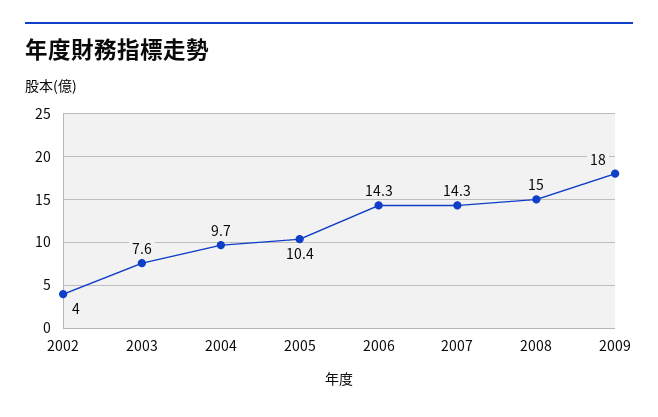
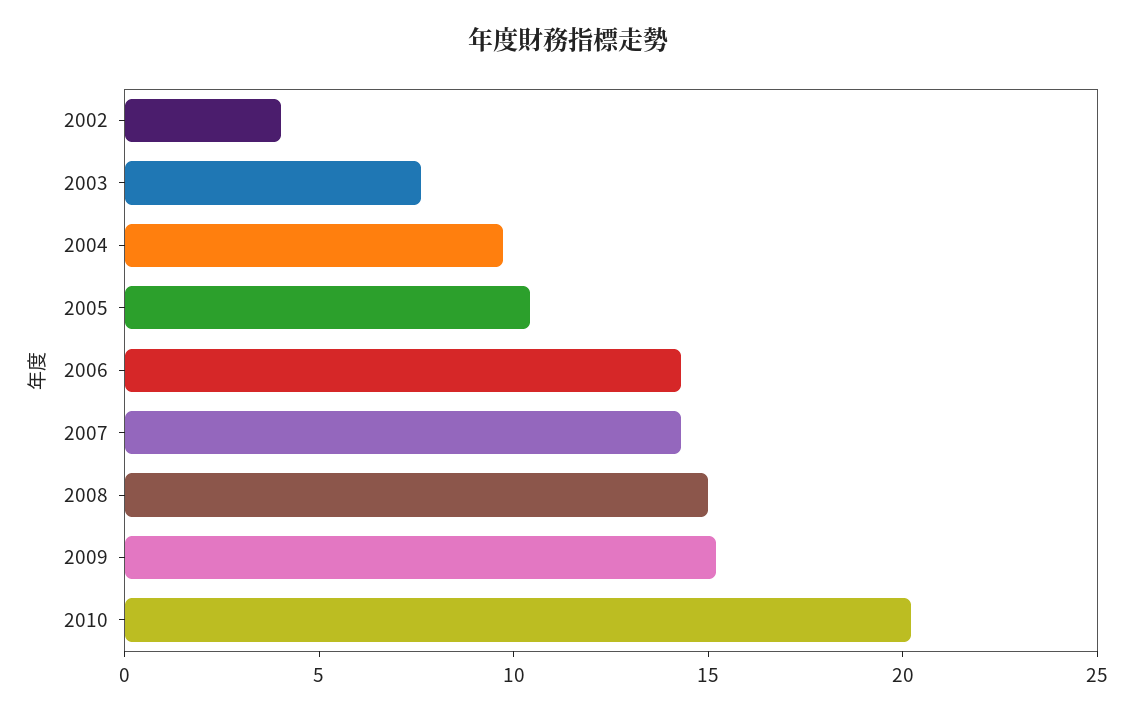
2009: 18 -> 15
2010: none -> 20

